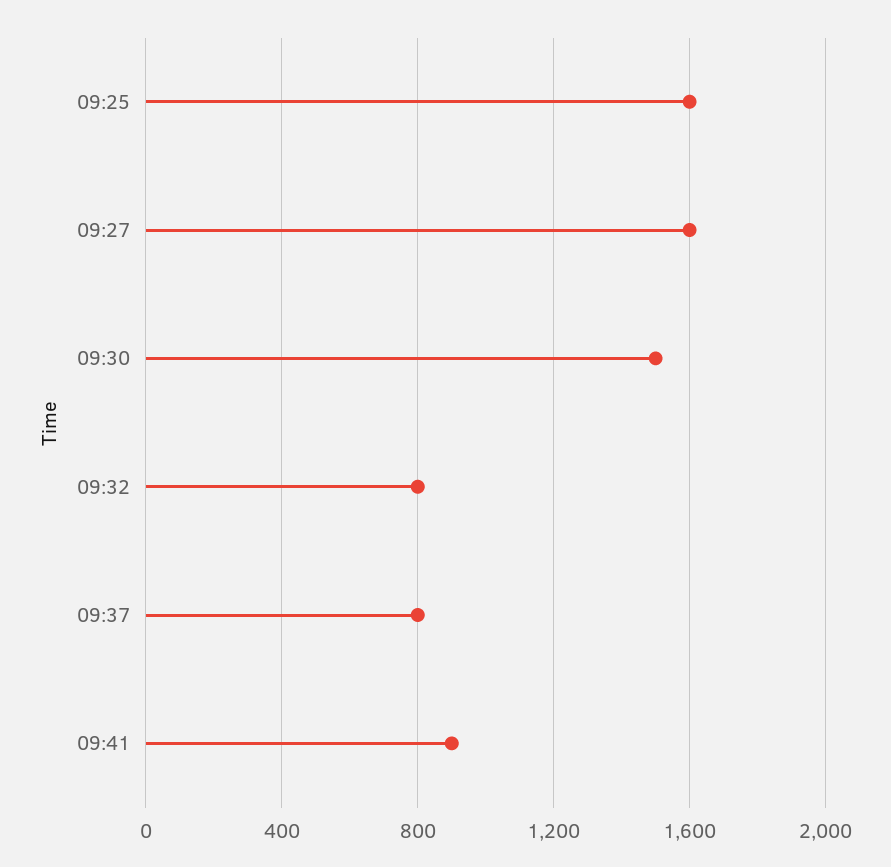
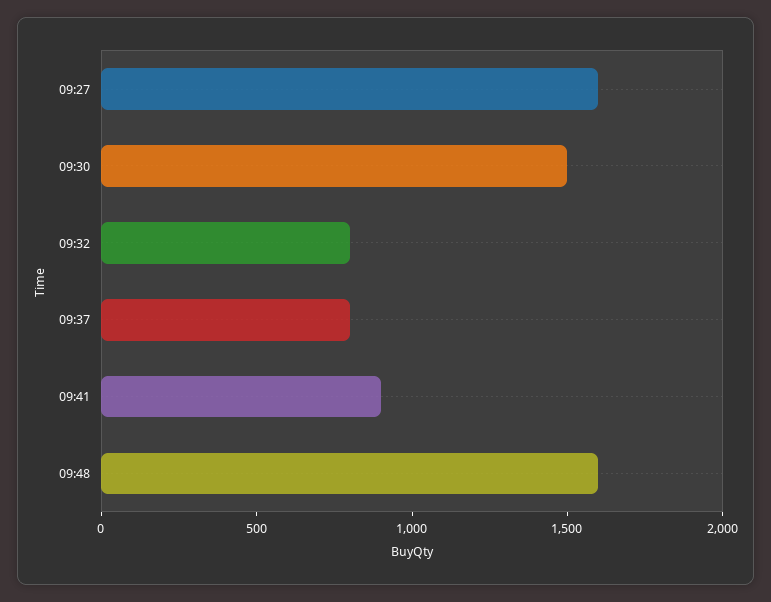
09:25: 1600 -> none
09:48: none -> 1600

